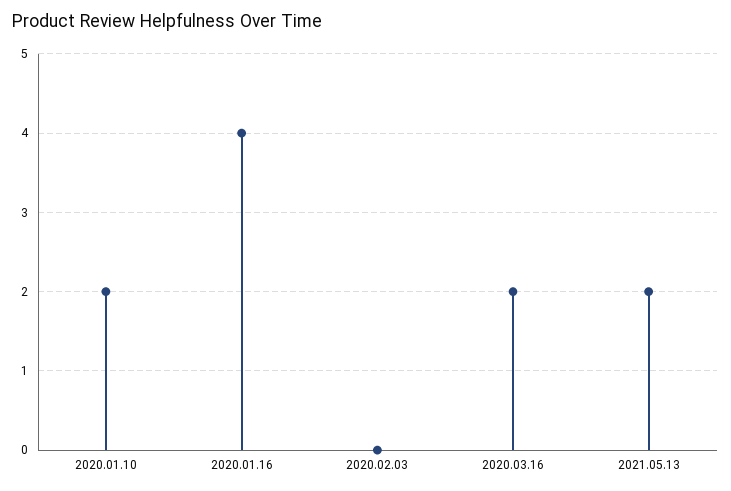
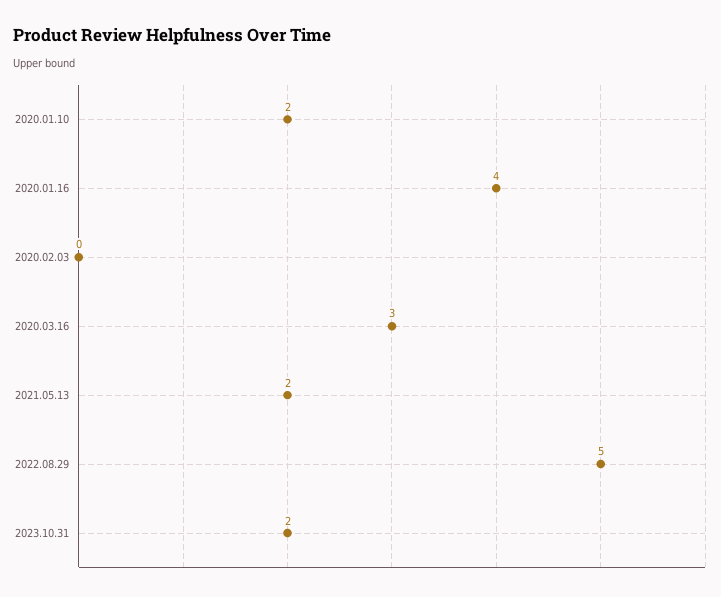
2020.03.16: 2 -> 3
2022.08.29: none -> 5
2023.10.31: none -> 2

